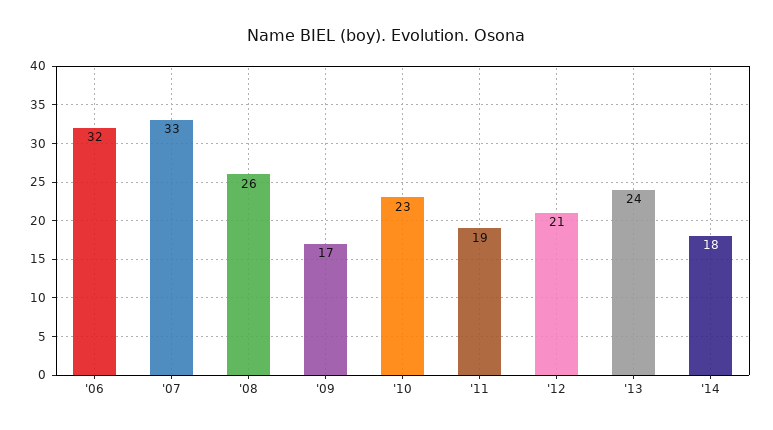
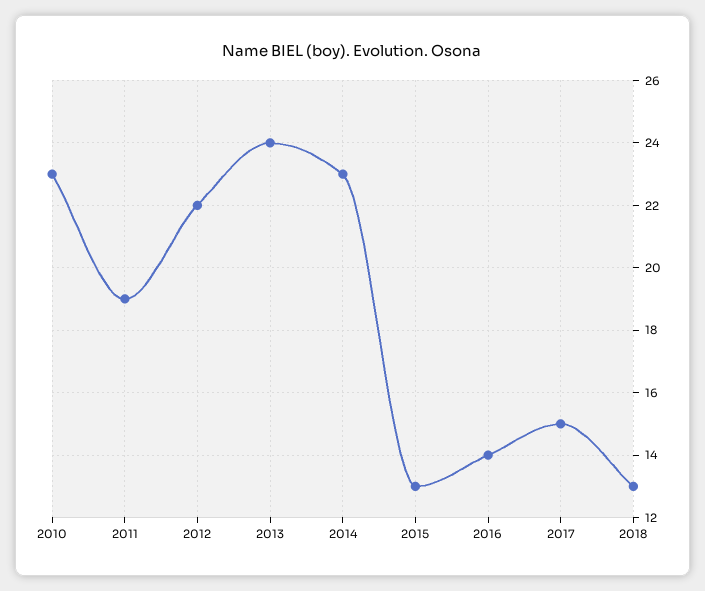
'06: 32 -> none
'07: 33 -> none
'08: 26 -> none
'09: 17 -> none
'12: 21 -> 22
'14: 18 -> 23
2015: none -> 13
2016: none -> 14
2017: none -> 15
2018: none -> 13

